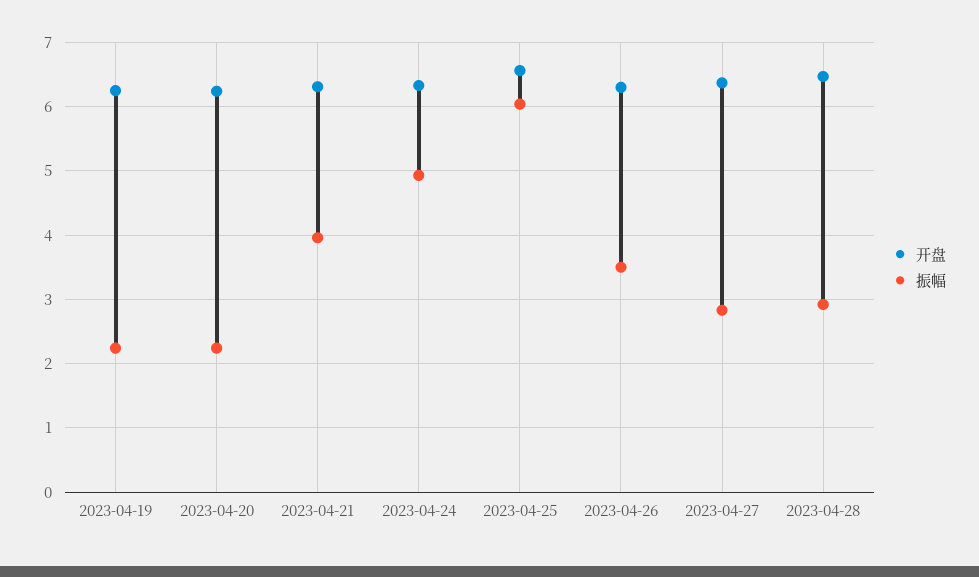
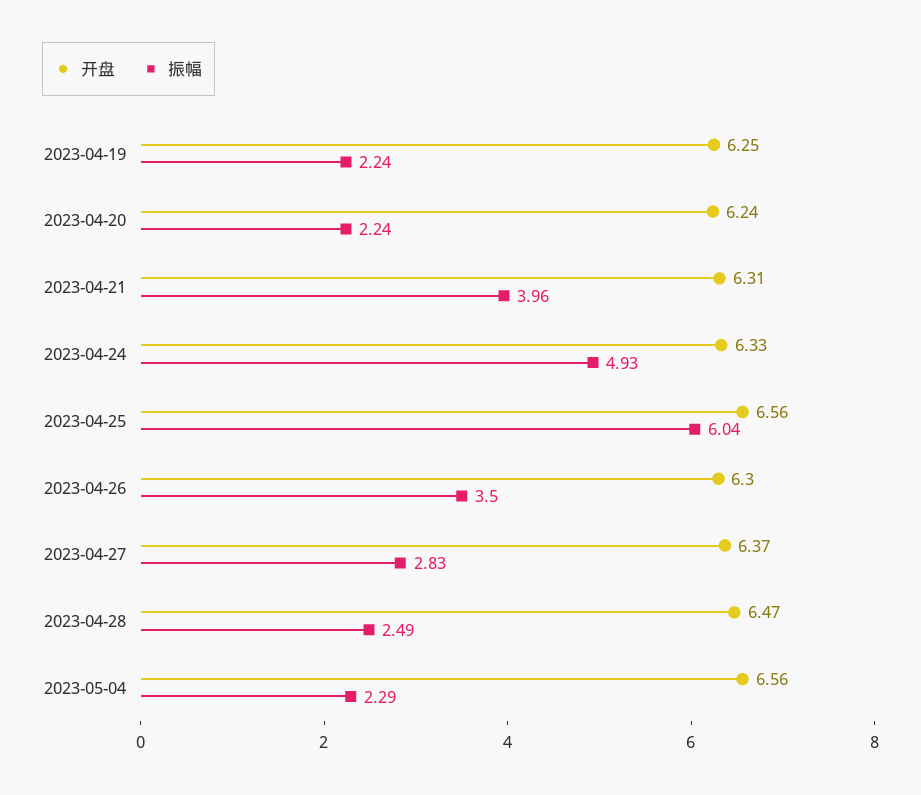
振幅, 2023-04-28: 2.9 -> 2.49
开盘, 2023-05-04: none -> 6.56
振幅, 2023-05-04: none -> 2.29

